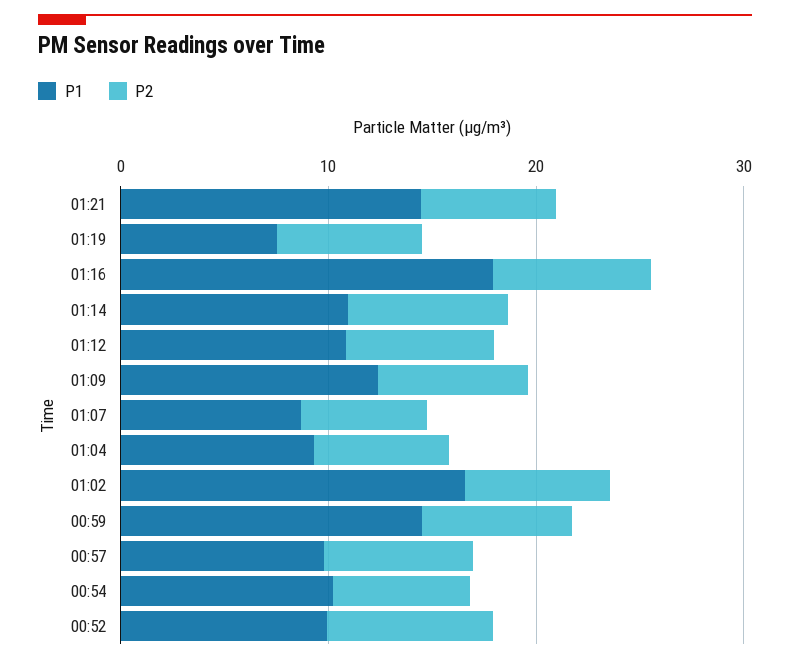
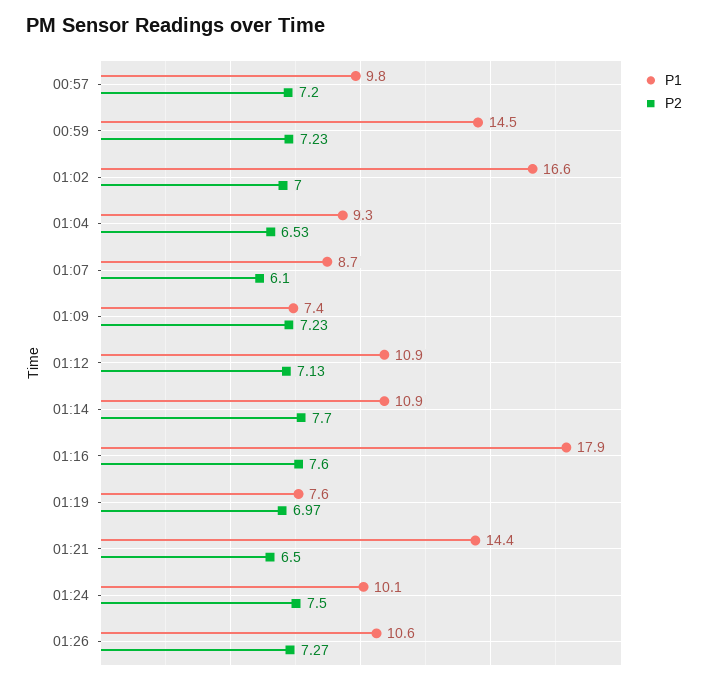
P1, 01:09: 12 -> 7.4
P1, 00:54: 10 -> none
P2, 00:54: 6 -> none
P1, 00:52: 10 -> none
P2, 00:52: 8 -> none
P1, 01:24: none -> 10.1
P2, 01:24: none -> 7.5
P1, 01:26: none -> 10.6
P2, 01:26: none -> 7.27

